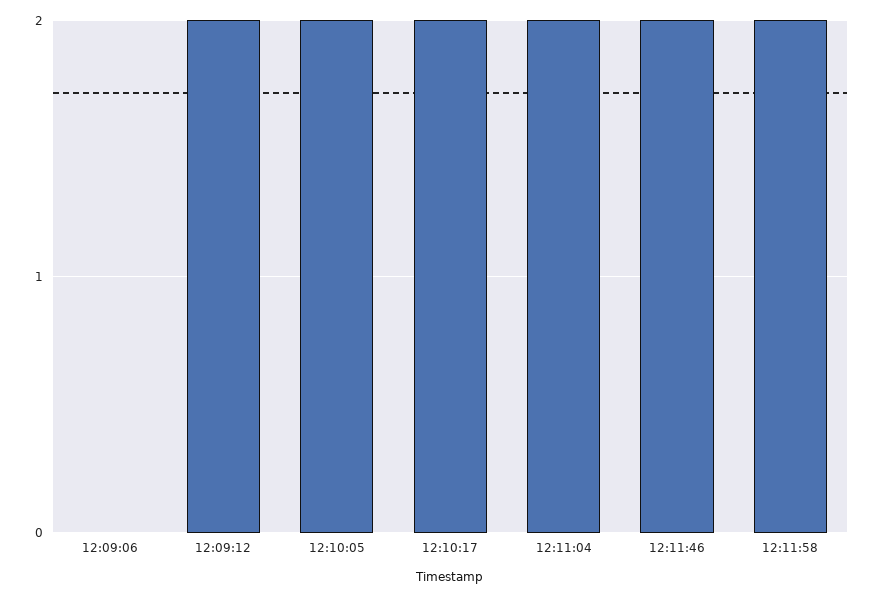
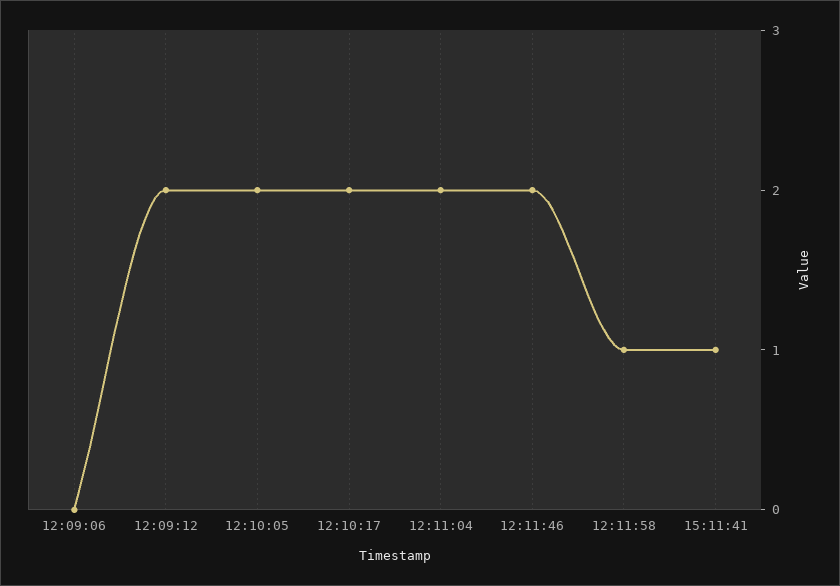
12:11:58: 2 -> 1
15:11:41: none -> 1

